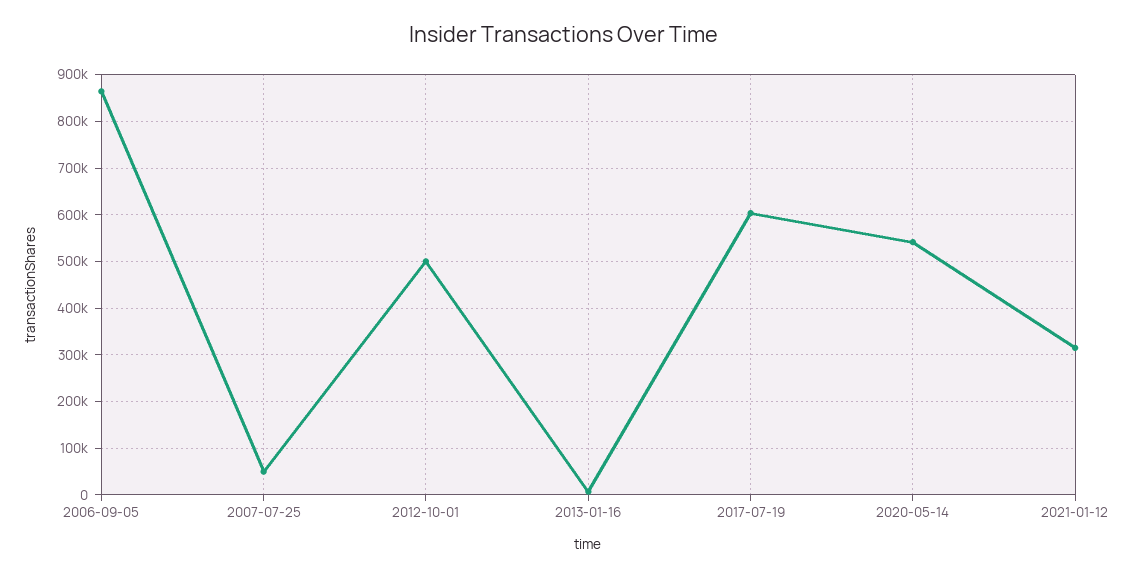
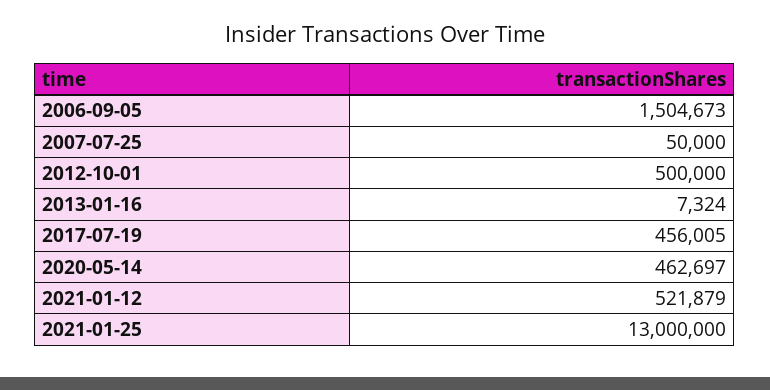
2006-09-05: 860000 -> 1504673
2017-07-19: 600000 -> 456005
2020-05-14: 540000 -> 462697
2021-01-12: 320000 -> 521879
2021-01-25: none -> 13000000

